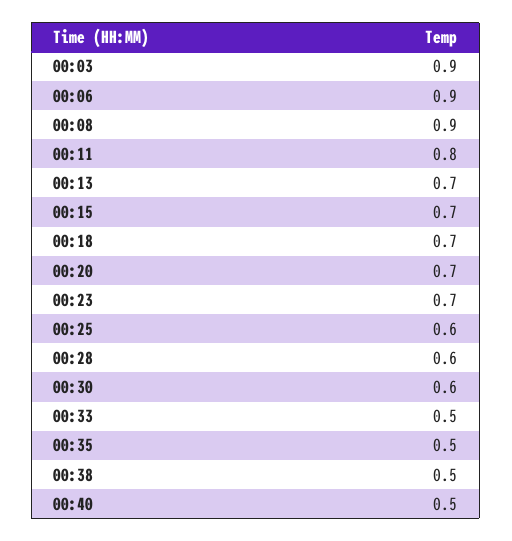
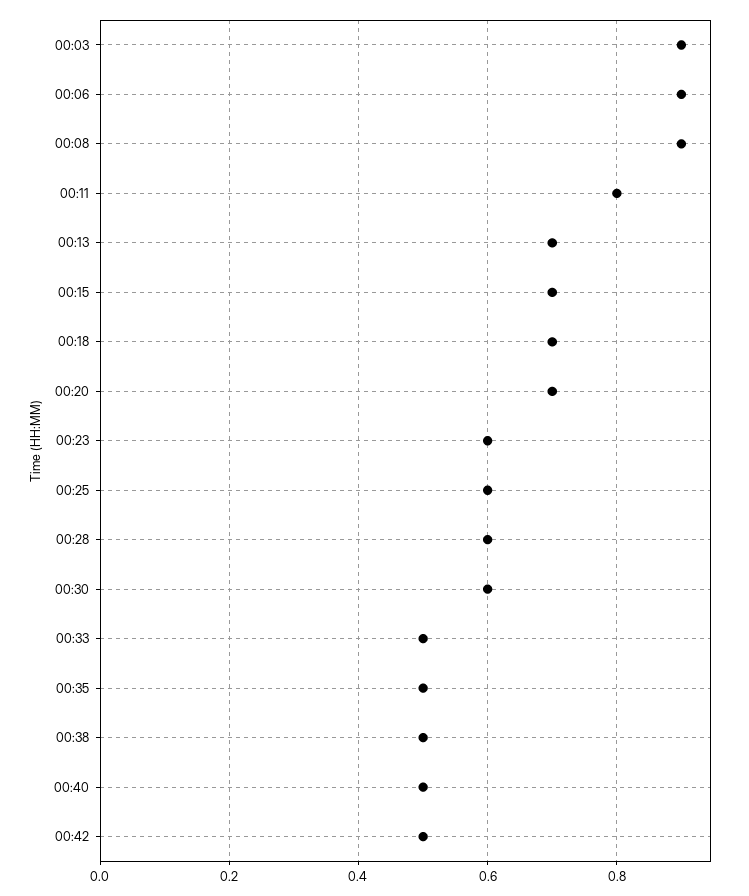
00:23: 0.7 -> 0.6
00:42: none -> 0.5

